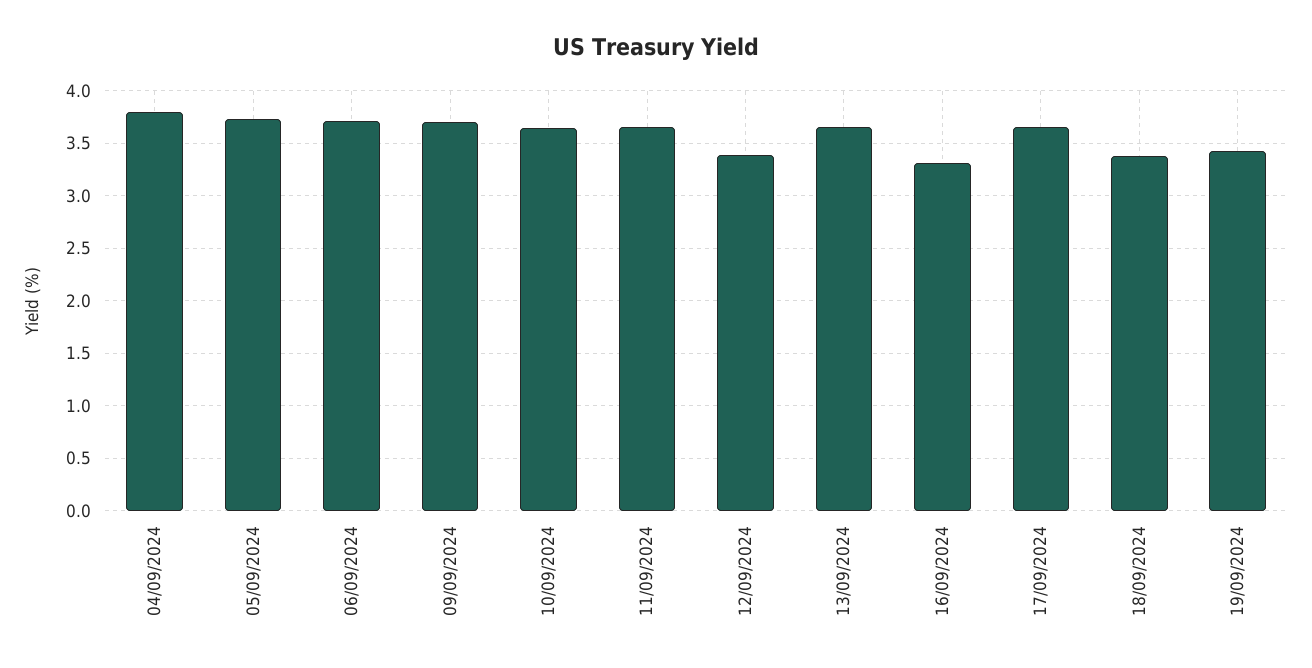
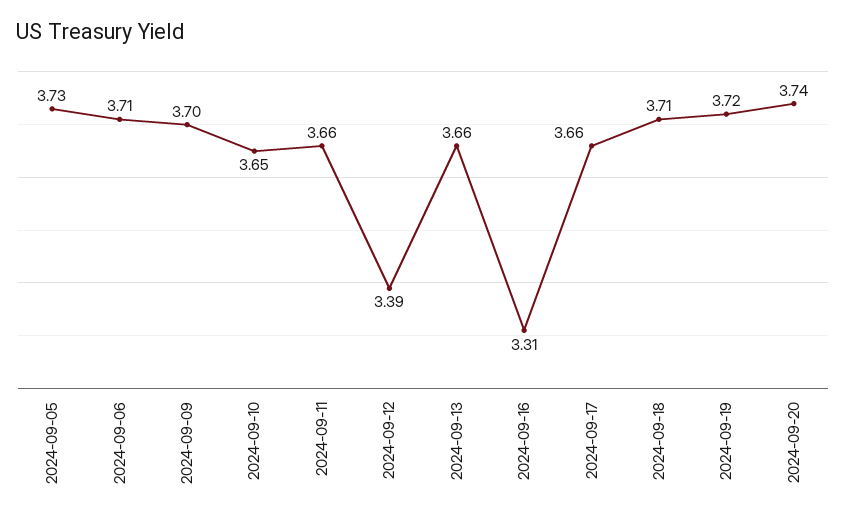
04/09/2024: 3.8 -> none
18/09/2024: 3.4 -> 3.71
19/09/2024: 3.4 -> 3.72
2024-09-20: none -> 3.74

